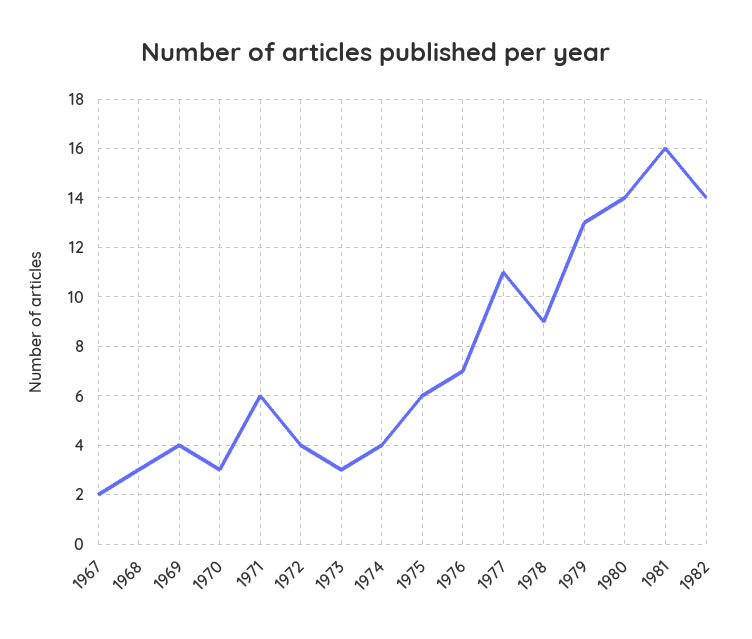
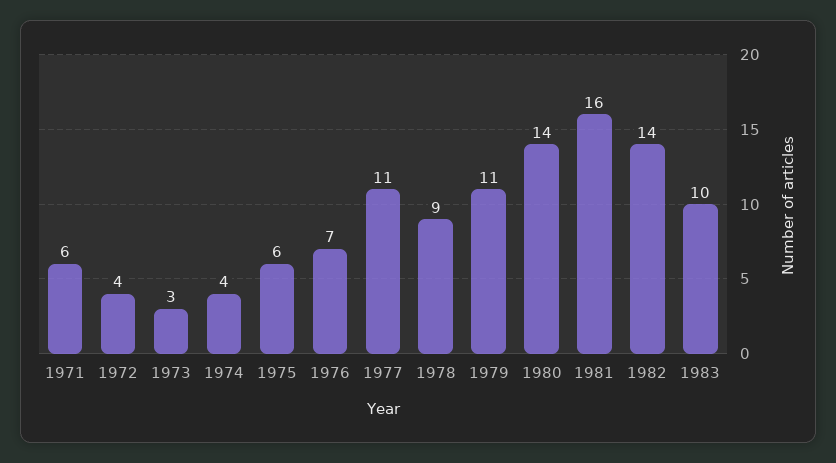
1967: 2 -> none
1968: 3 -> none
1969: 4 -> none
1970: 3 -> none
1979: 13 -> 11
1983: none -> 10

